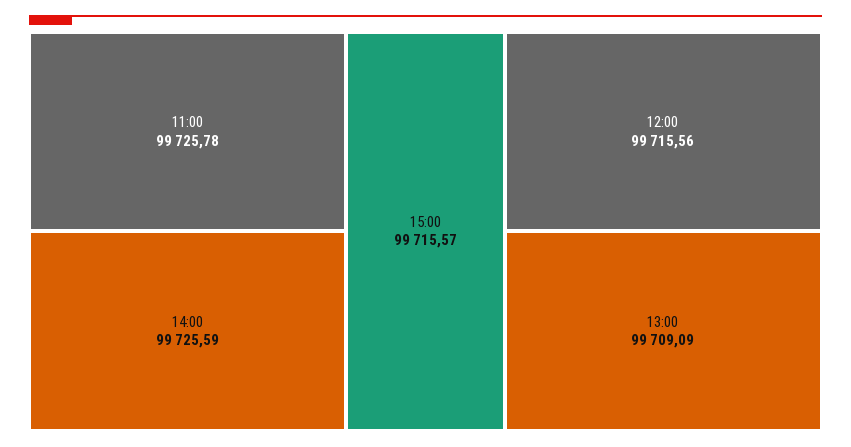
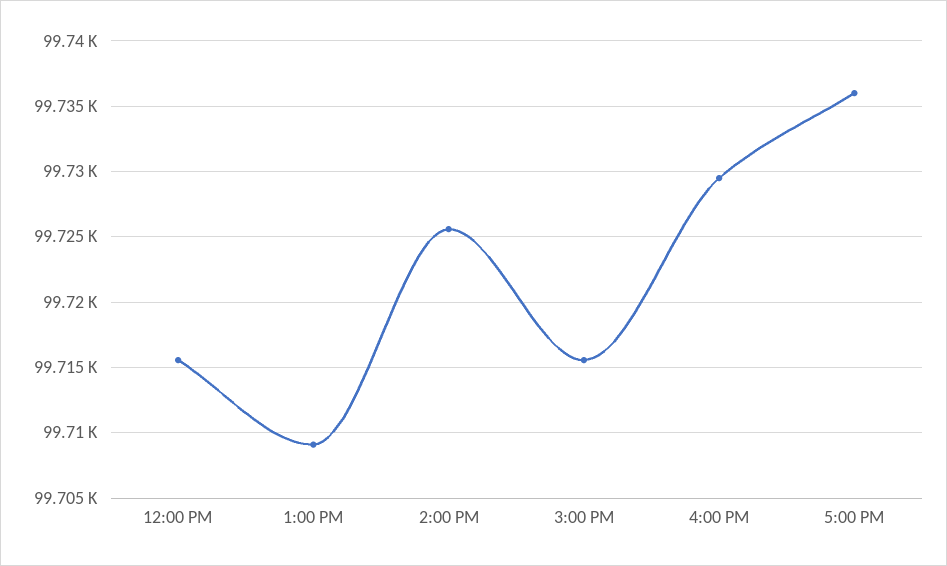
11:00: 99725.78 -> none
4:00 PM: none -> 99729.5
5:00 PM: none -> 99736

